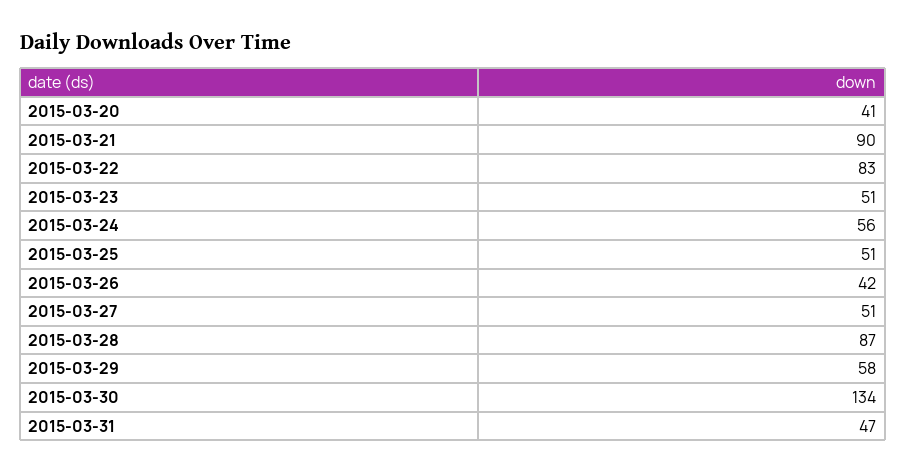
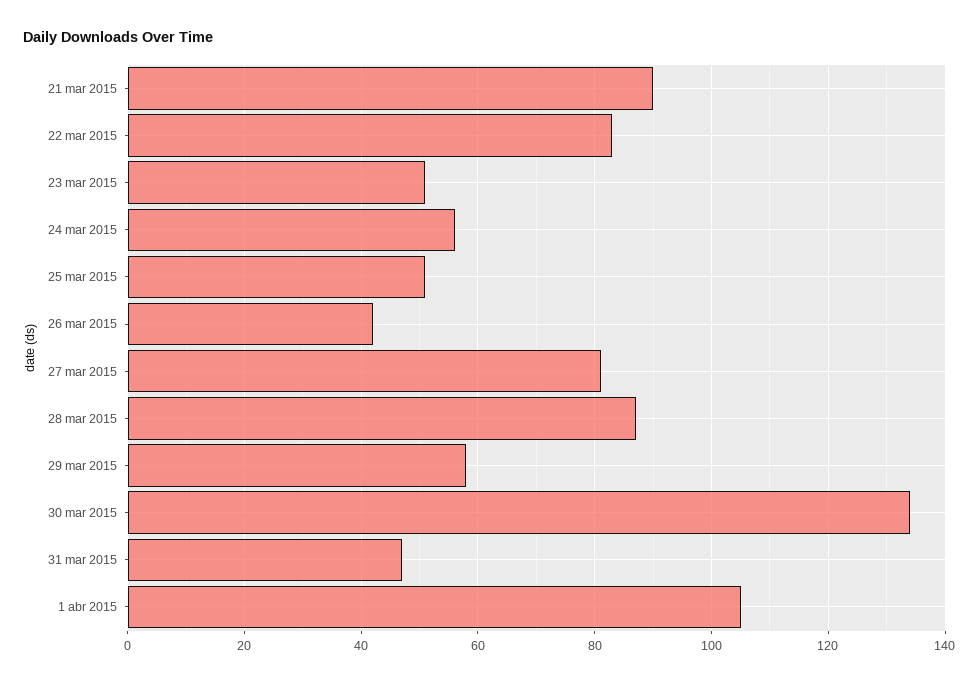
2015-03-20: 41 -> none
2015-03-27: 51 -> 80
1 abr 2015: none -> 105

